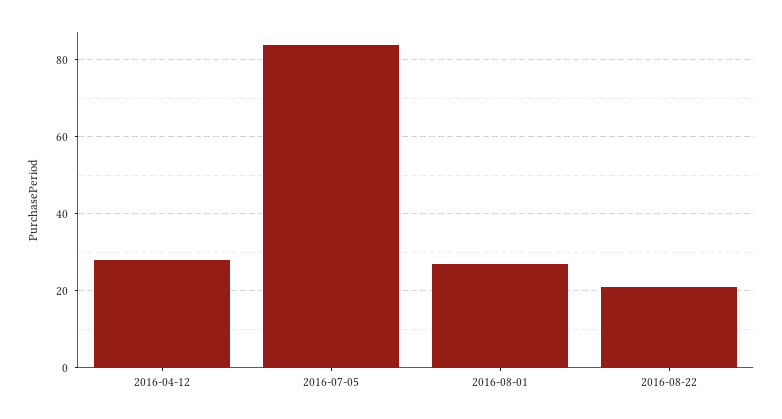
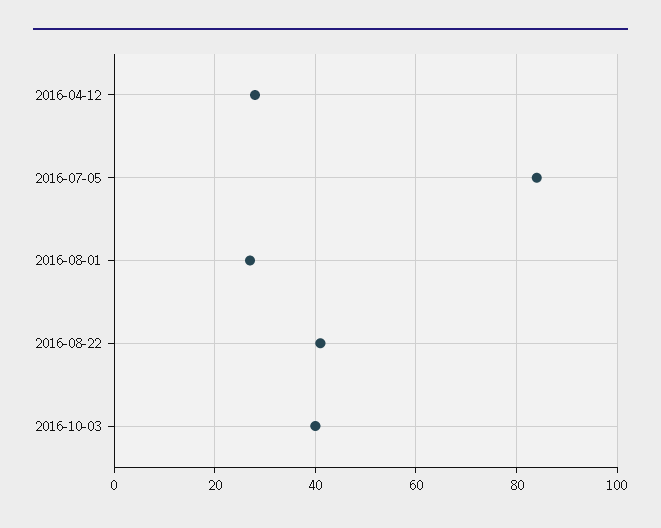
2016-08-22: 20 -> 40
2016-10-03: none -> 40

